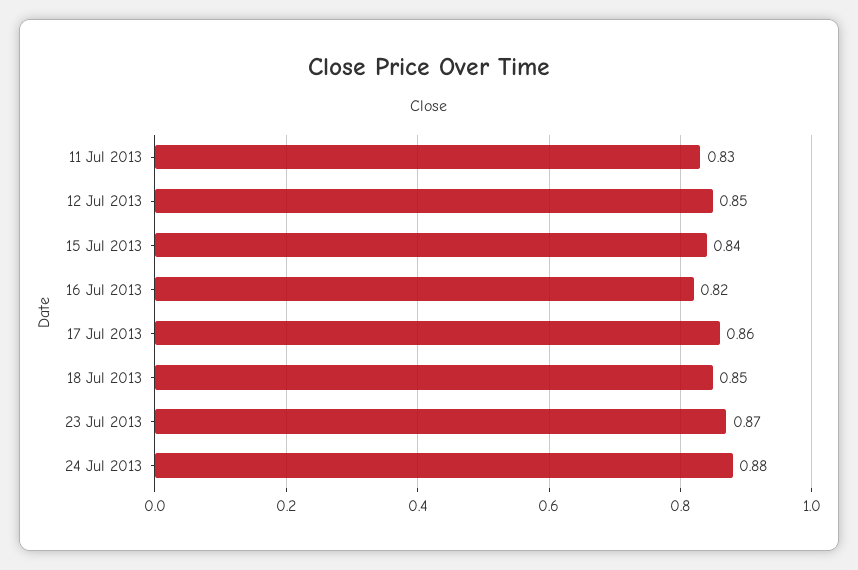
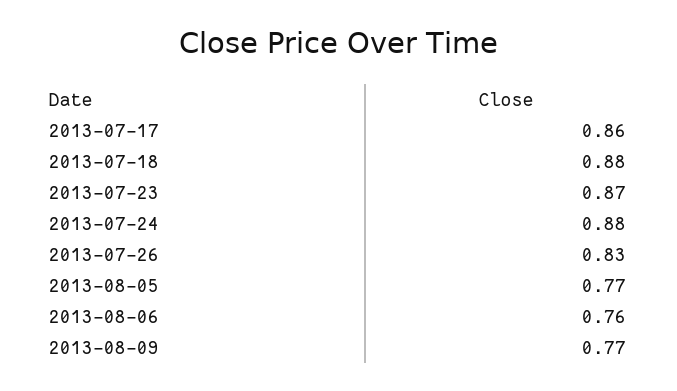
11 Jul 2013: 0.83 -> none
12 Jul 2013: 0.85 -> none
15 Jul 2013: 0.84 -> none
16 Jul 2013: 0.82 -> none
18 Jul 2013: 0.85 -> 0.88
2013-07-26: none -> 0.83
2013-08-05: none -> 0.77
2013-08-06: none -> 0.76
2013-08-09: none -> 0.77

